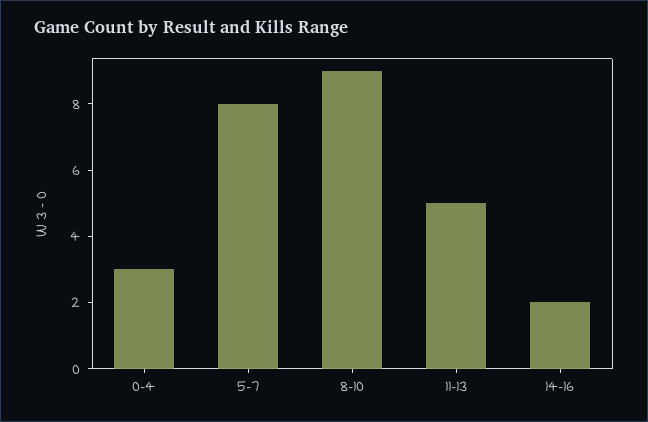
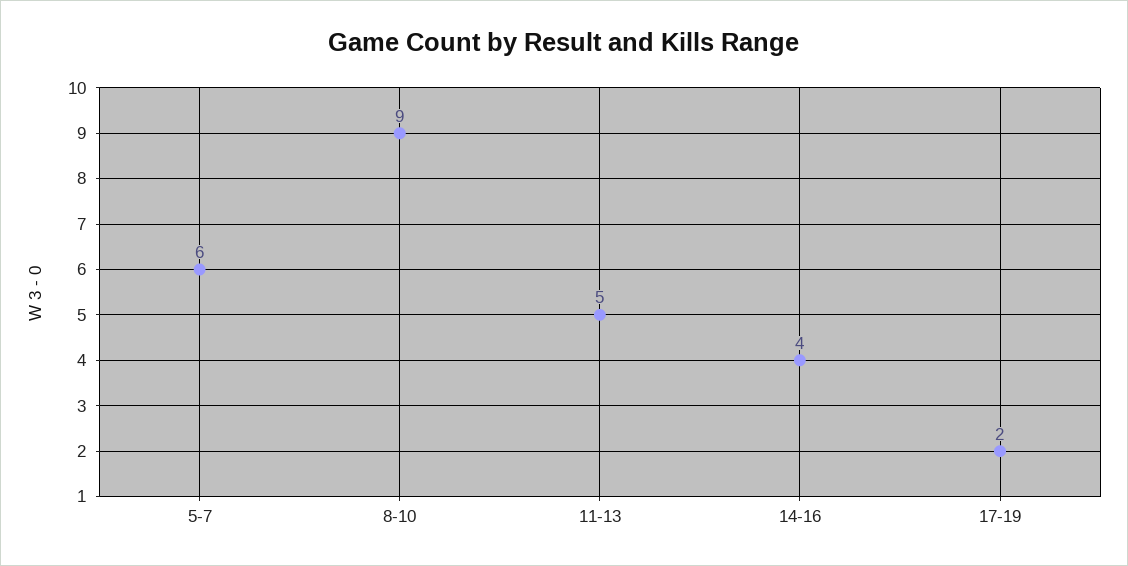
0-4: 3 -> none
5-7: 8 -> 6
14-16: 2 -> 4
17-19: none -> 2

